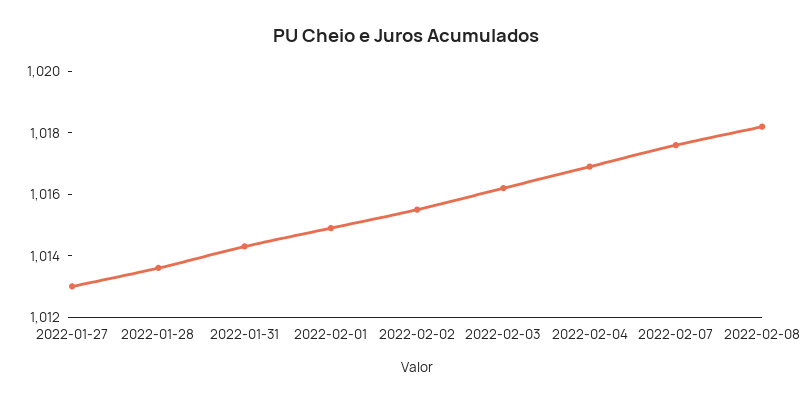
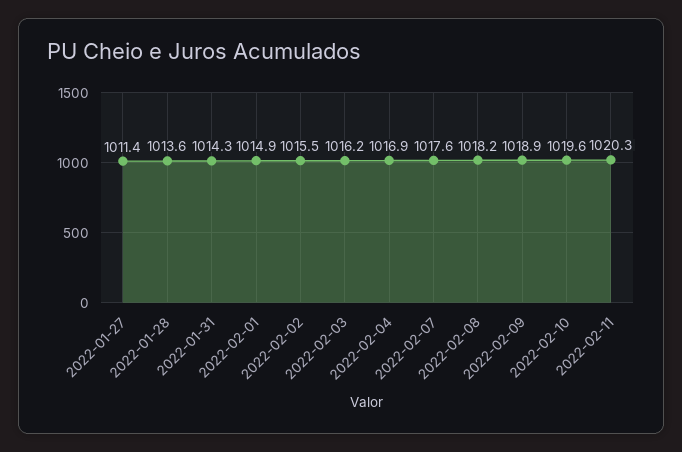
2022-01-27: 1013 -> 1011.4
2022-02-09: none -> 1018.9
2022-02-10: none -> 1019.6
2022-02-11: none -> 1020.3

